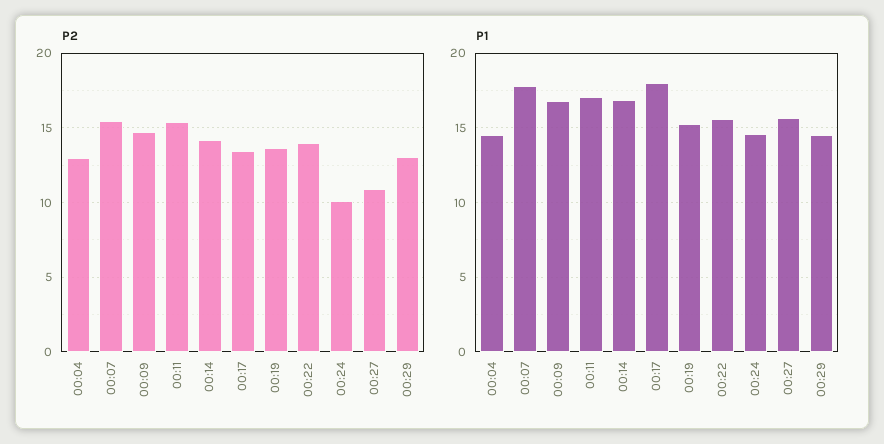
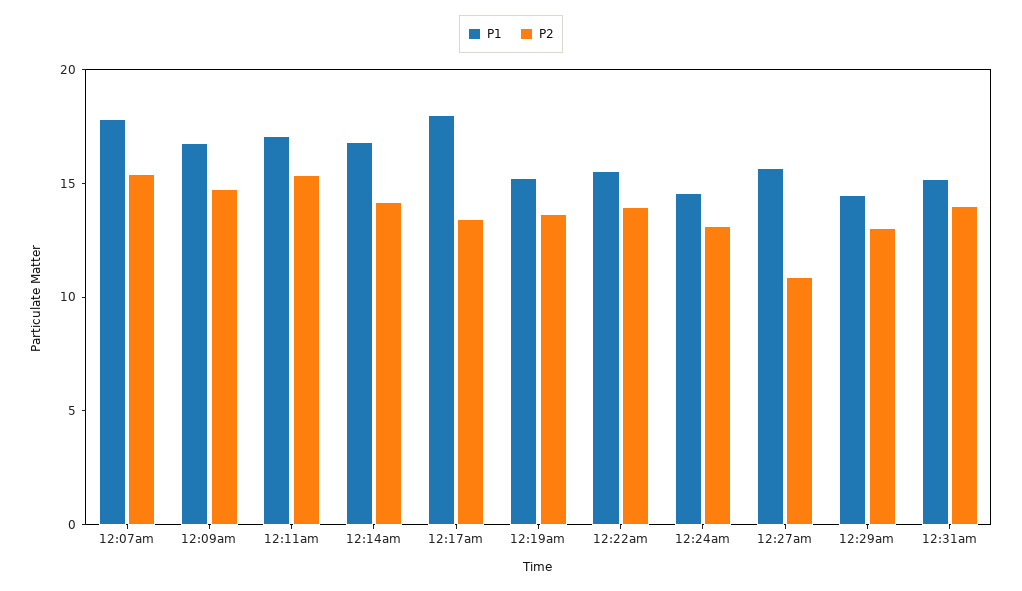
P2, 00:04: 13 -> none
P2, 00:24: 10 -> 13
P1, 00:04: 14.5 -> none
P1, 12:31am: none -> 15
P2, 12:31am: none -> 14

